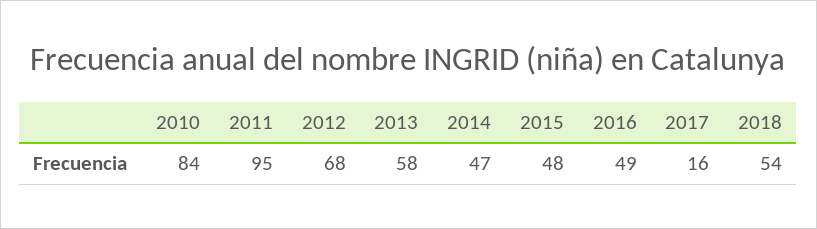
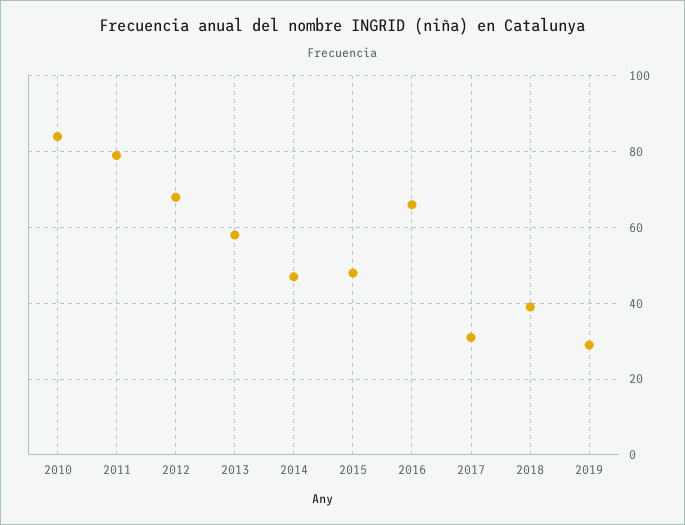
2011: 95 -> 80
2016: 49 -> 65
2017: 16 -> 30
2018: 54 -> 40
2019: none -> 30

